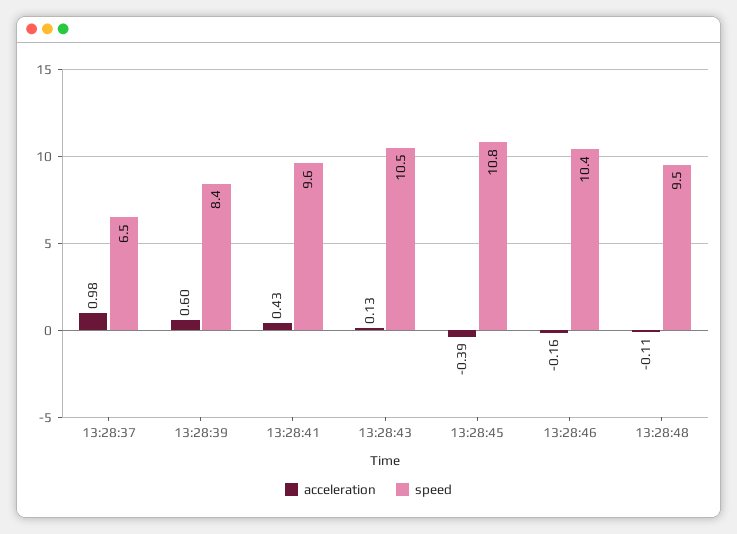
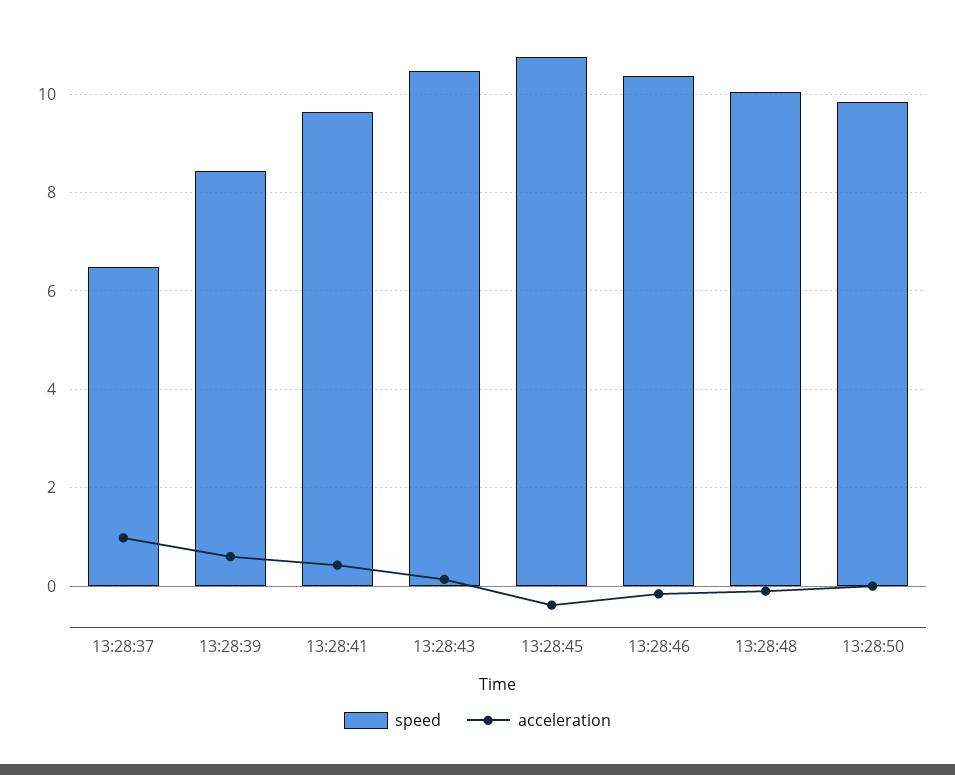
speed, 13:28:48: 9.5 -> 10
speed, 13:28:50: none -> 9.8
acceleration, 13:28:50: none -> 0

